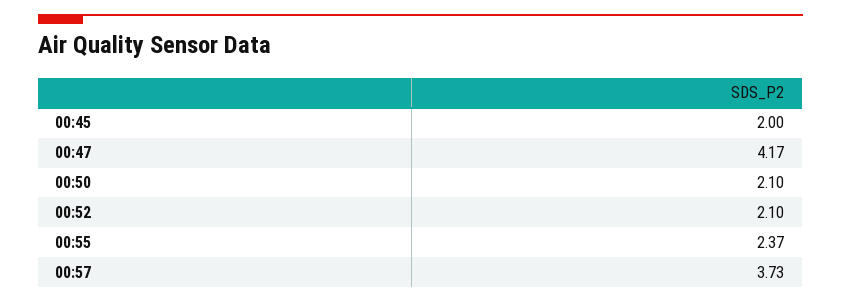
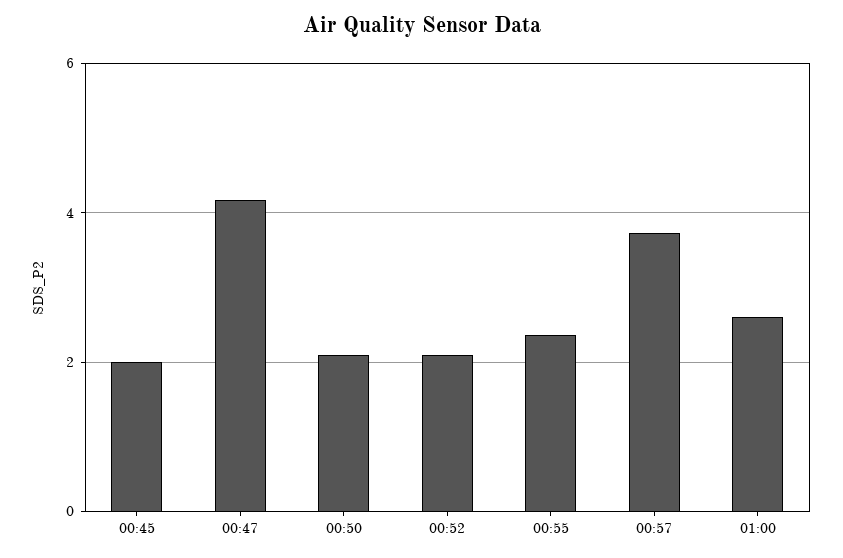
01:00: none -> 2.6

